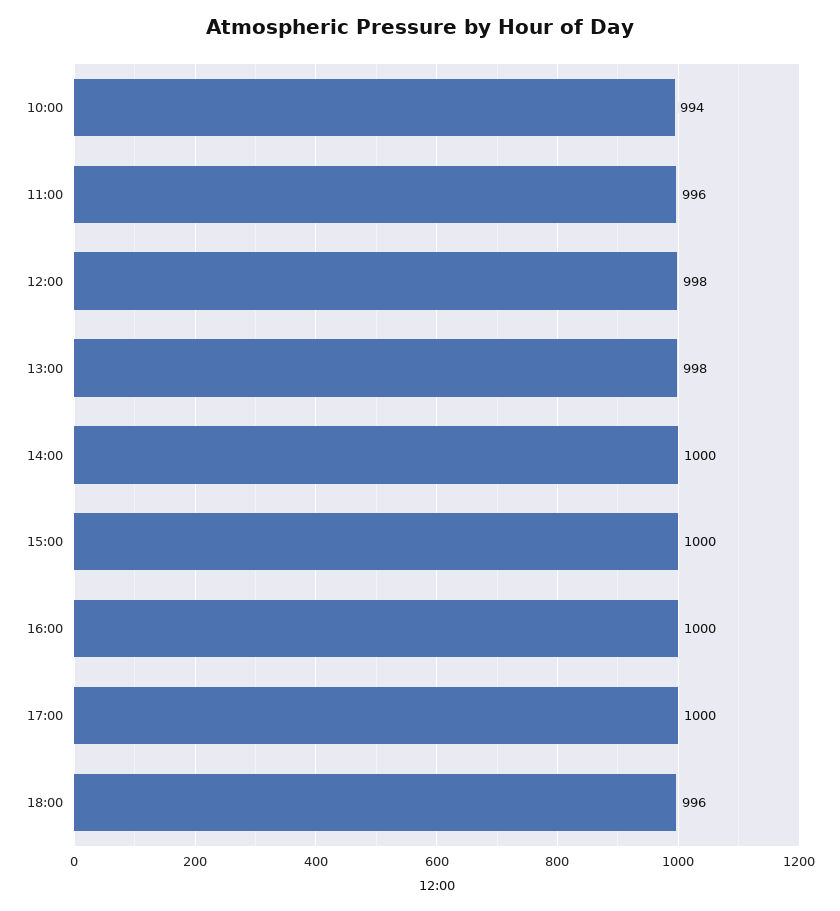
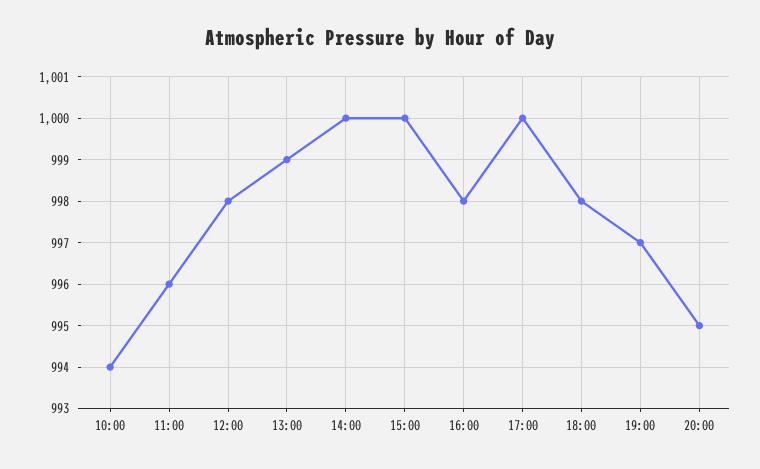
13:00: 998 -> 999
16:00: 1000 -> 998
18:00: 996 -> 998
19:00: none -> 997
20:00: none -> 995

